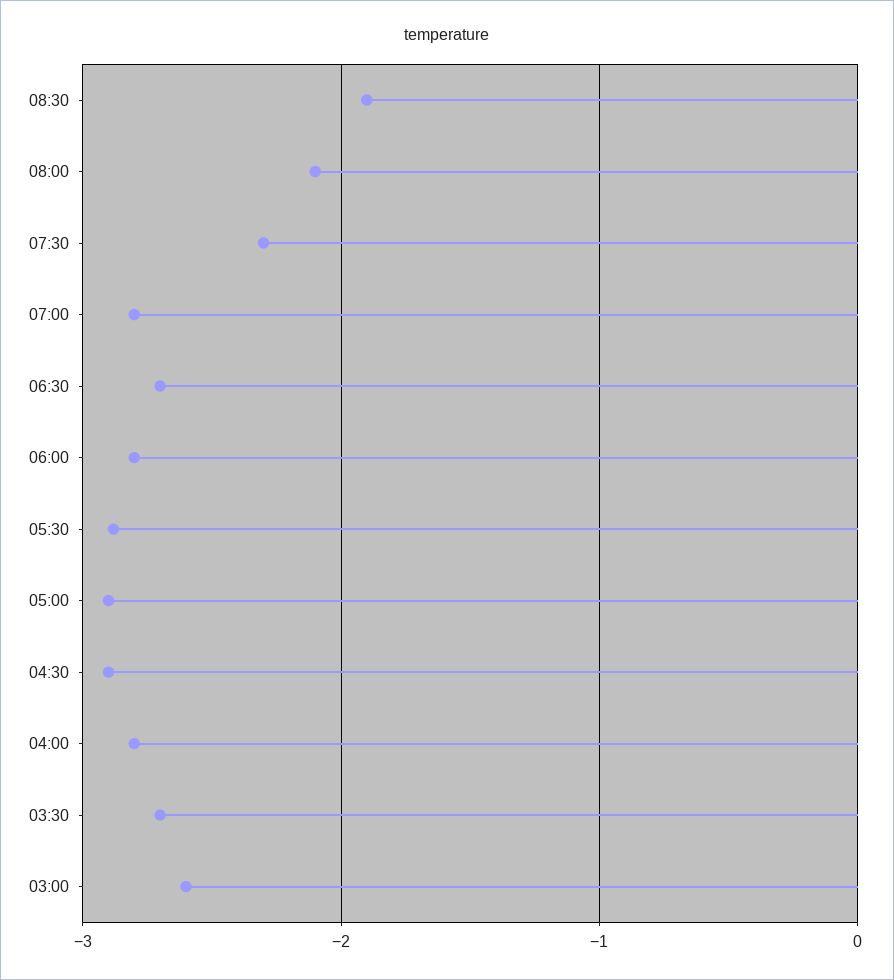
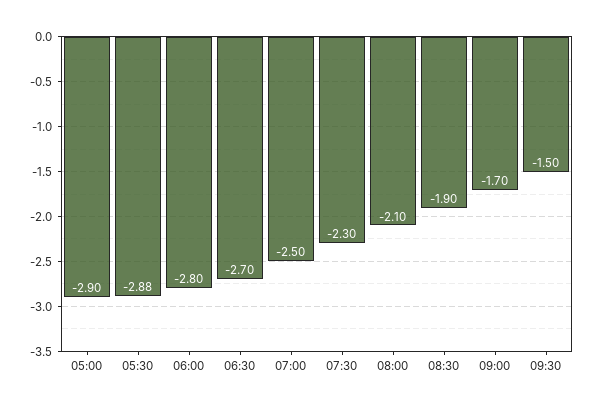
07:00: -2.8 -> -2.5
04:30: -2.9 -> none
04:00: -2.8 -> none
03:30: -2.7 -> none
03:00: -2.6 -> none
09:00: none -> -1.7
09:30: none -> -1.5

